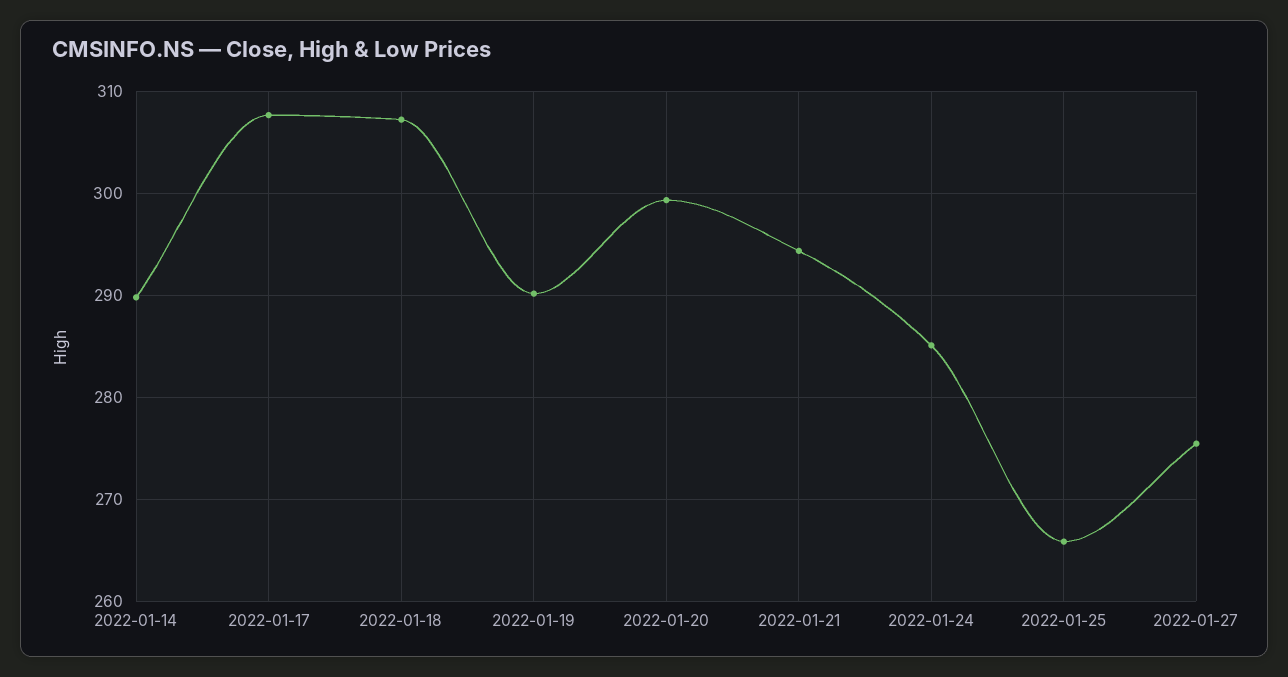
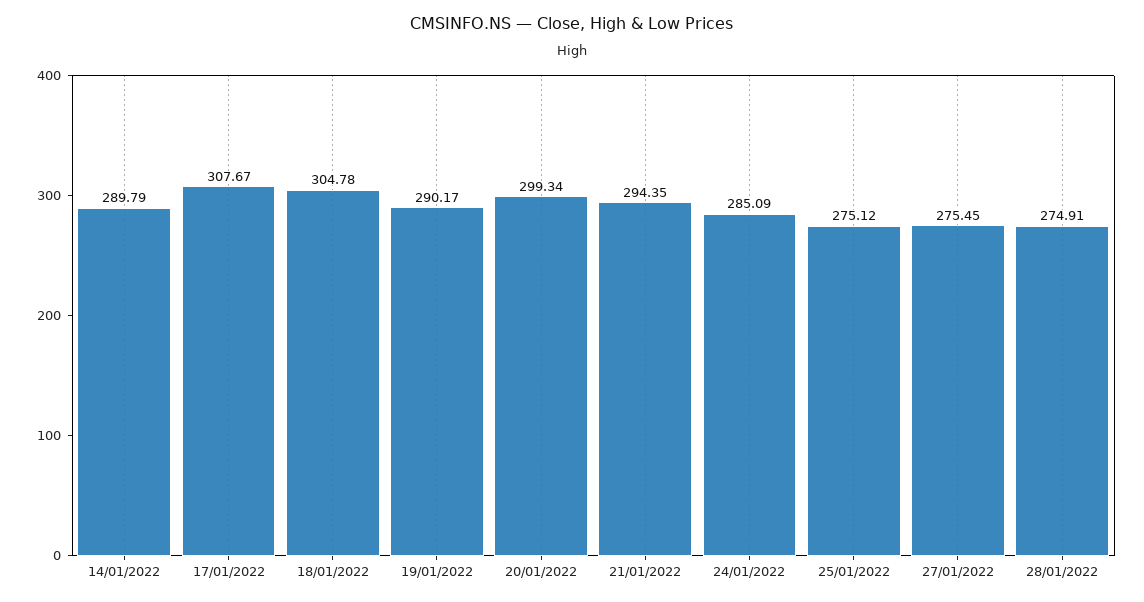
2022-01-18: 307 -> 304.78
2022-01-25: 266 -> 275.12
28/01/2022: none -> 274.91

